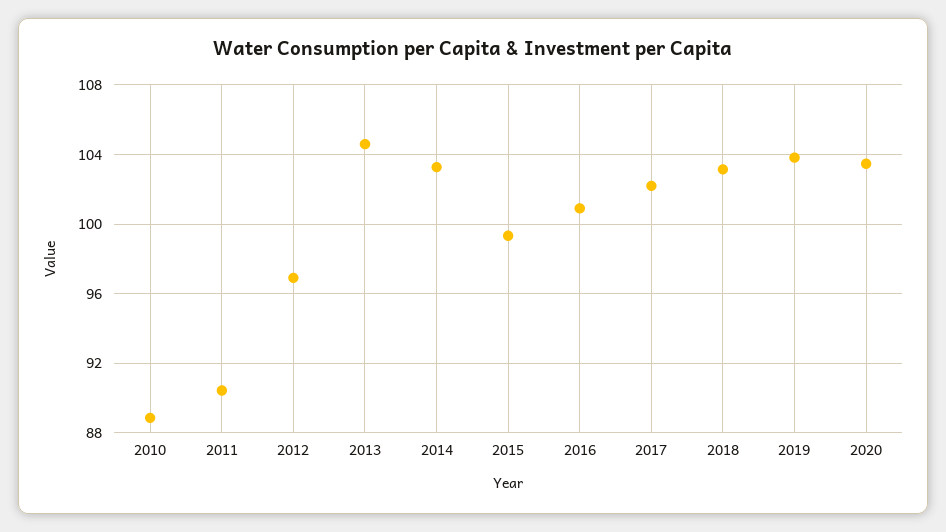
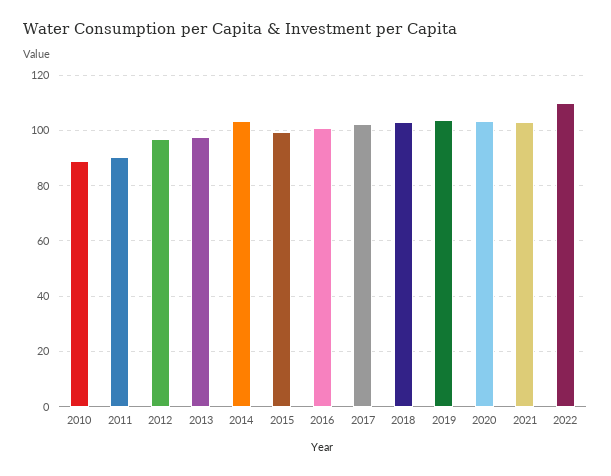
2013: 104.5 -> 97.5
2021: none -> 102.5
2022: none -> 110

